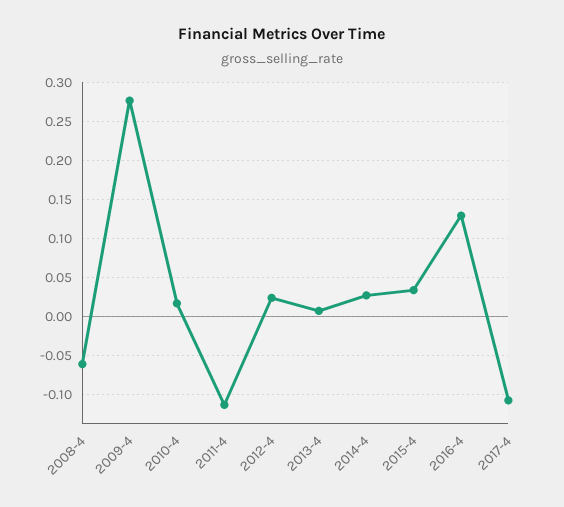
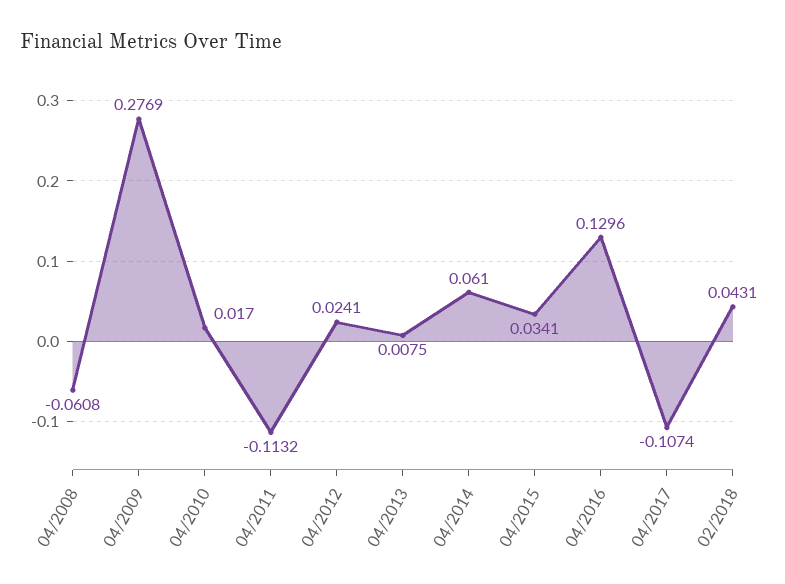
2014-4: 0.03 -> 0.061
02/2018: none -> 0.0431

